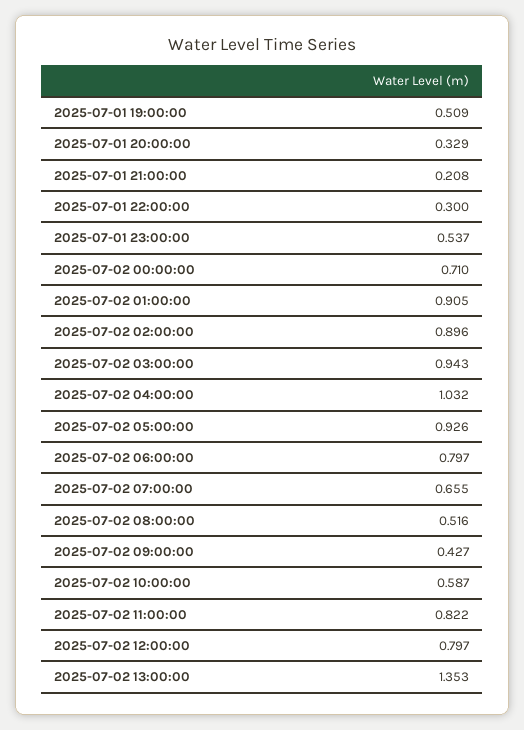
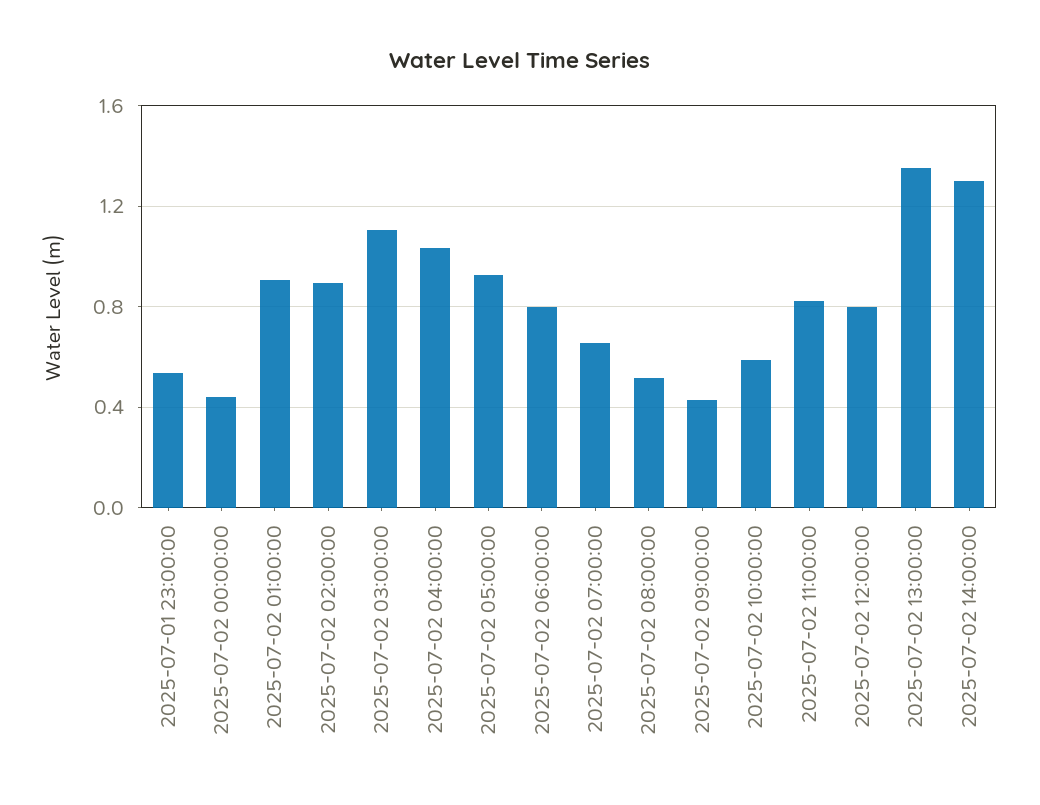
2025-07-01 19:00:00: 0.509 -> none
2025-07-01 20:00:00: 0.329 -> none
2025-07-01 21:00:00: 0.208 -> none
2025-07-01 22:00:00: 0.3 -> none
2025-07-02 00:00:00: 0.71 -> 0.45
2025-07-02 03:00:00: 0.943 -> 1.1
2025-07-02 14:00:00: none -> 1.3

